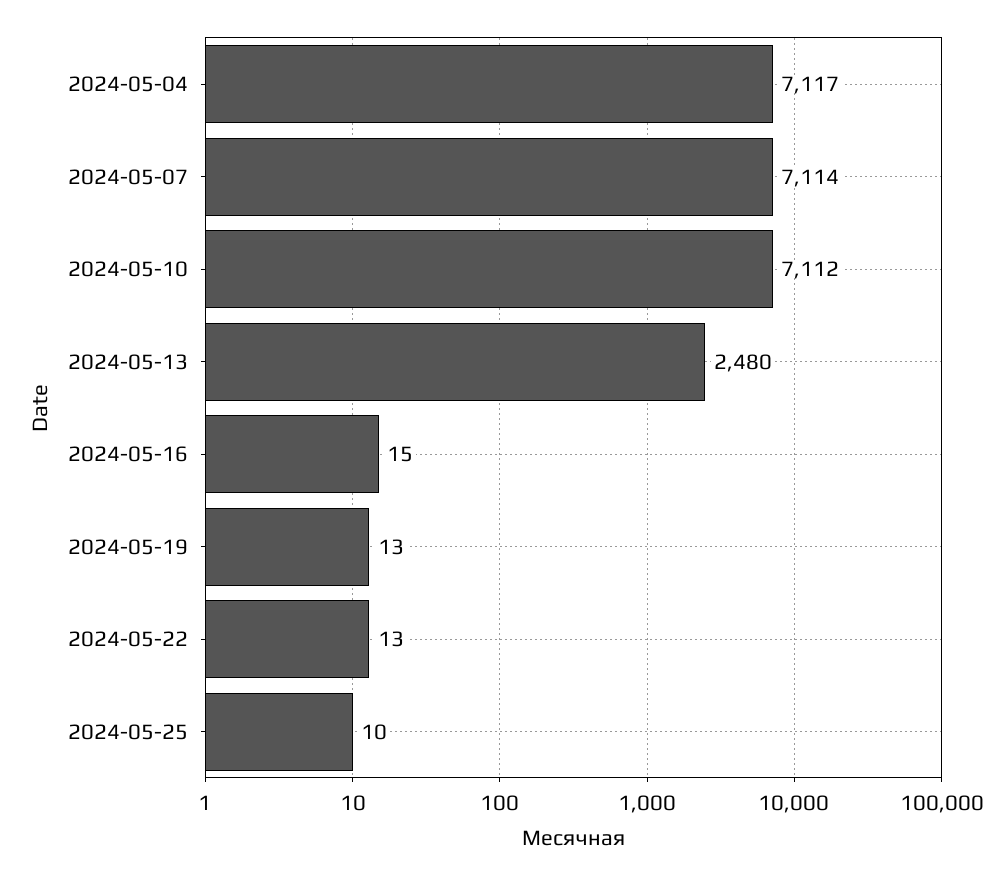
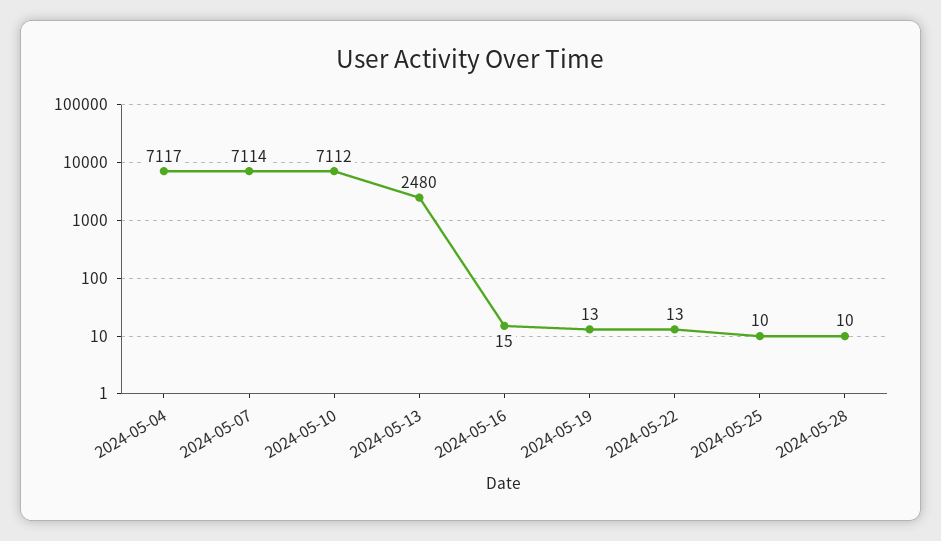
2024-05-28: none -> 10

